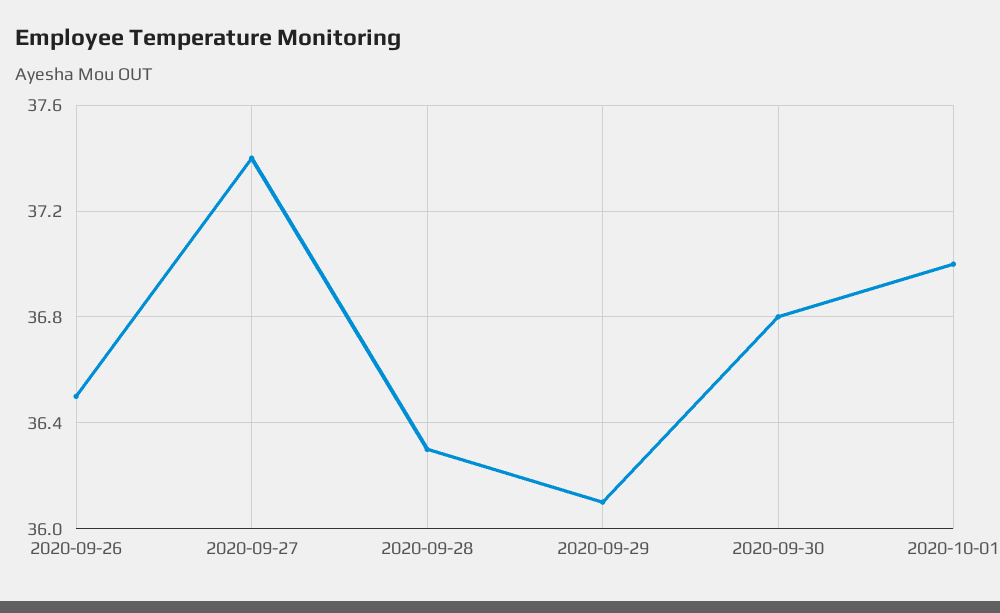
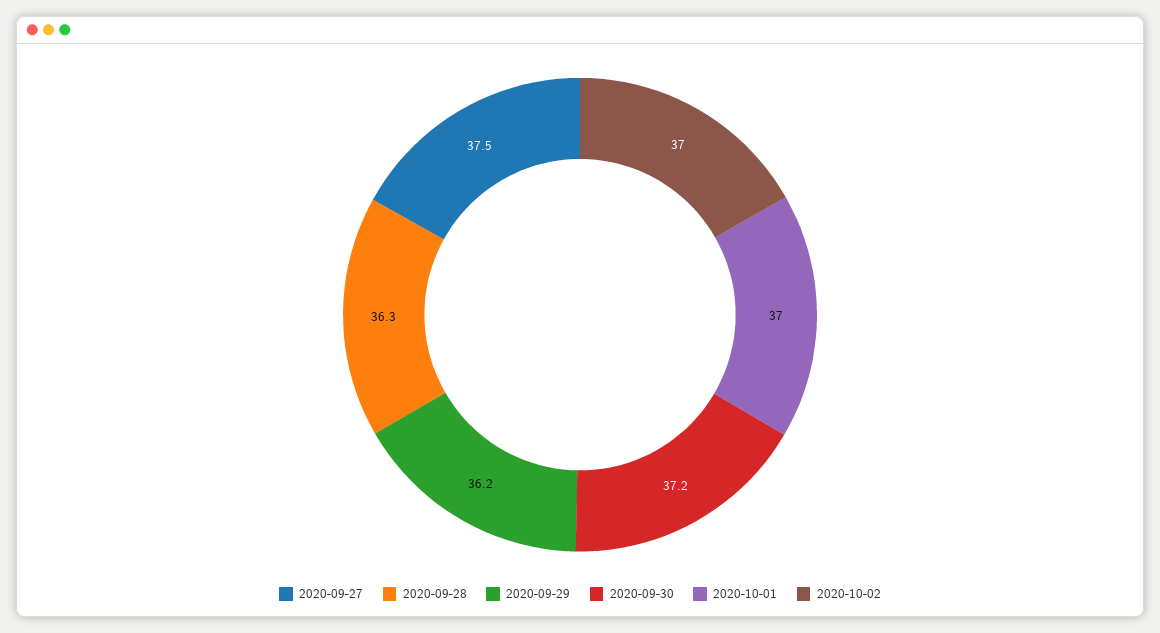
2020-09-26: 36.5 -> none
2020-09-27: 37.4 -> 37.5
2020-09-29: 36.1 -> 36.2
2020-09-30: 36.8 -> 37.2
2020-10-02: none -> 37

